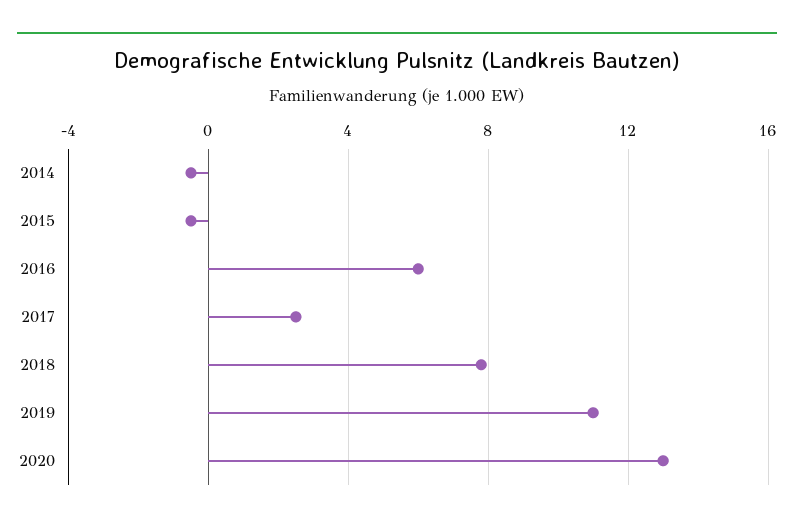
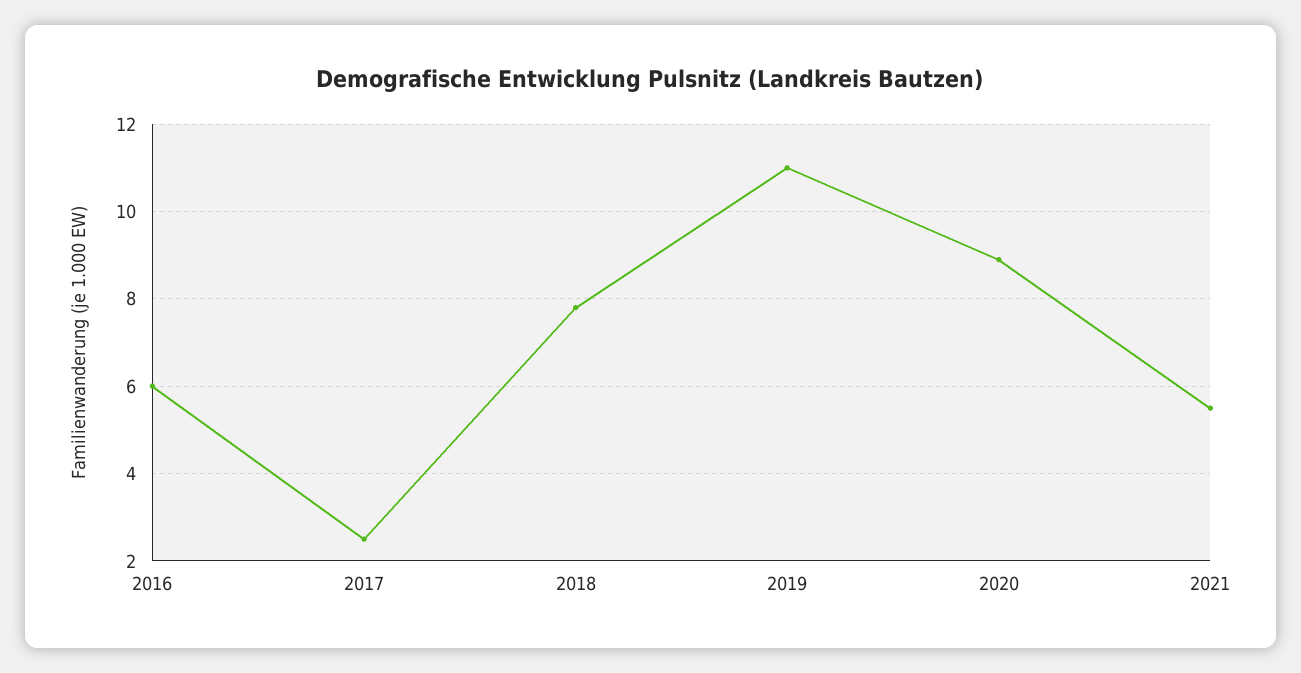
2014: -0.5 -> none
2015: -0.5 -> none
2020: 13 -> 9
2021: none -> 5.5

